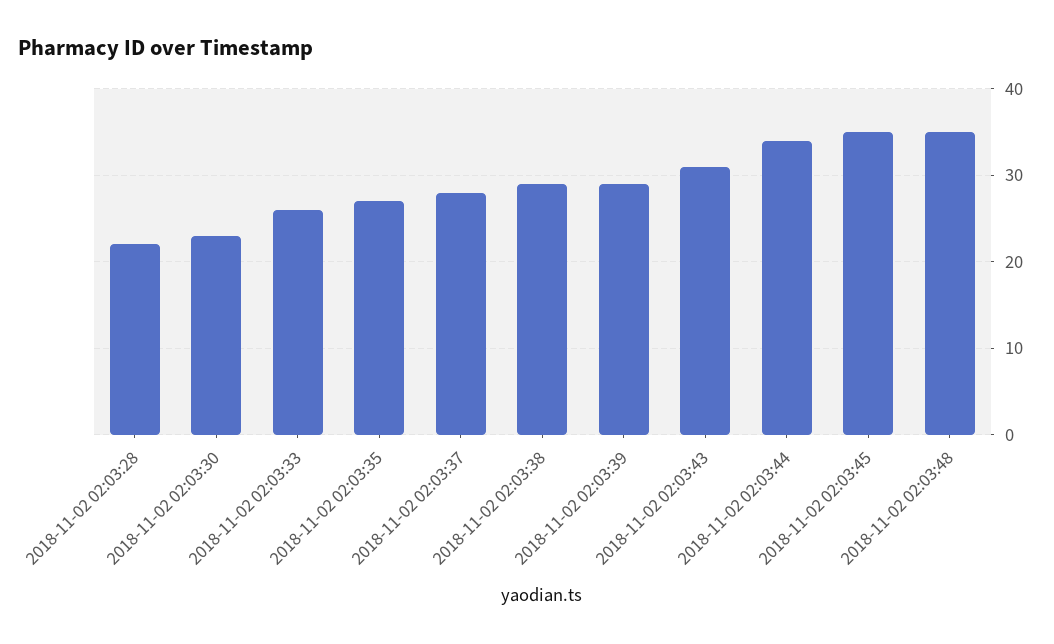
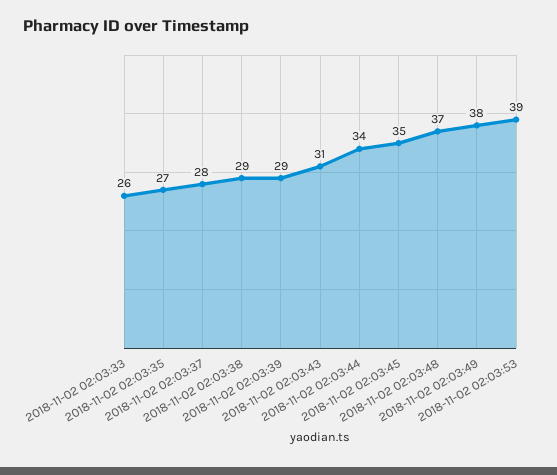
2018-11-02 02:03:28: 22 -> none
2018-11-02 02:03:30: 23 -> none
2018-11-02 02:03:48: 35 -> 37
2018-11-02 02:03:49: none -> 38
2018-11-02 02:03:53: none -> 39

